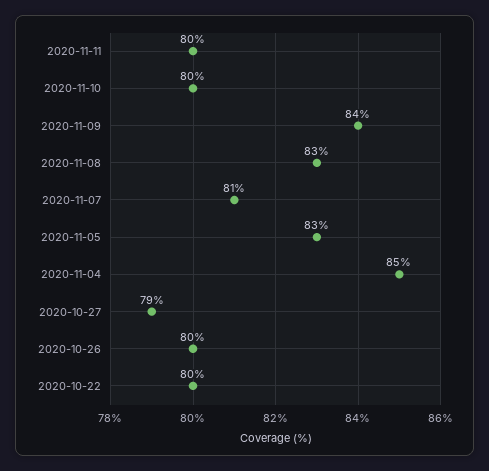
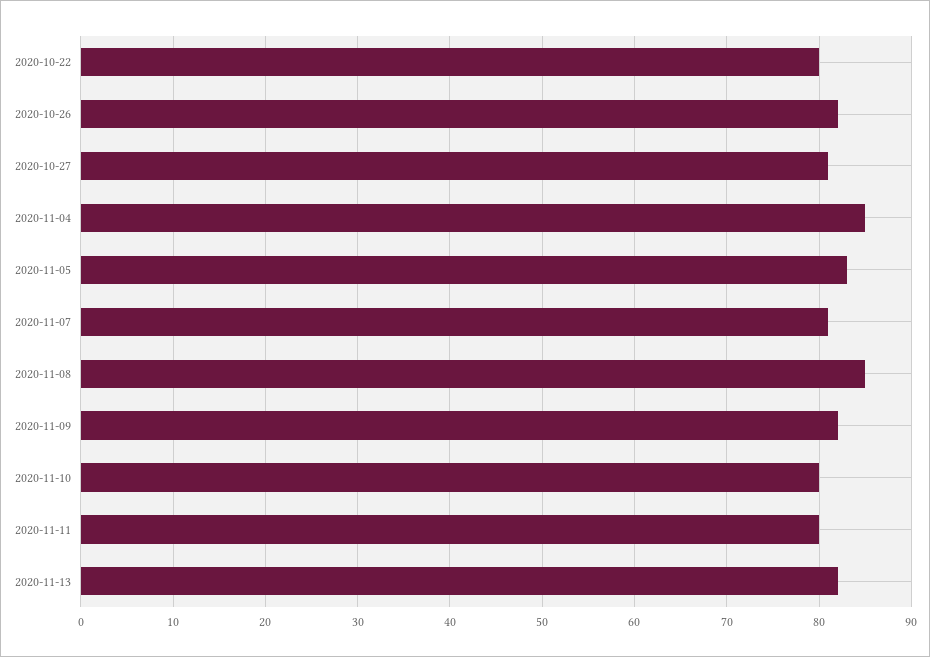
2020-11-09: 84 -> 82
2020-11-08: 83 -> 85
2020-10-27: 79 -> 81
2020-10-26: 80 -> 82
2020-11-13: none -> 82

